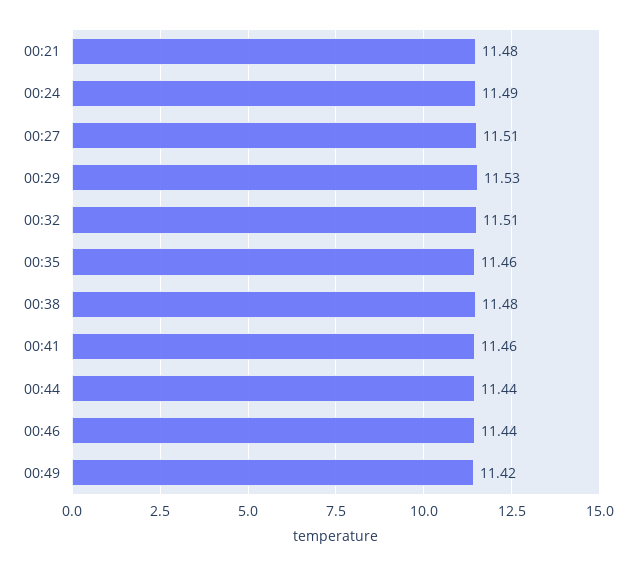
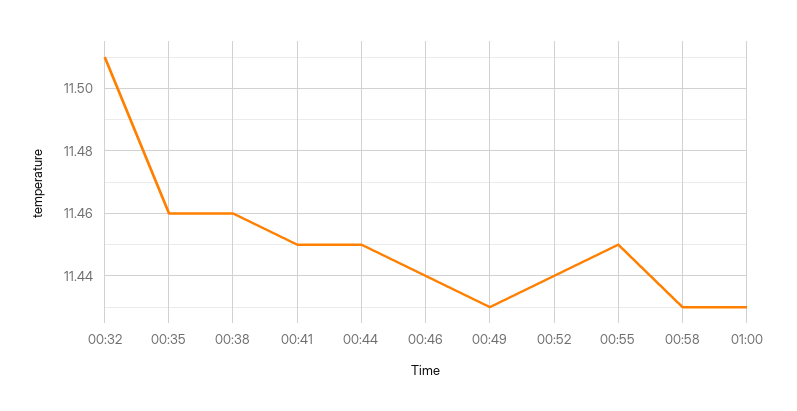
00:21: 11.48 -> none
00:24: 11.49 -> none
00:27: 11.51 -> none
00:29: 11.53 -> none
00:38: 11.48 -> 11.46
00:41: 11.46 -> 11.45
00:44: 11.44 -> 11.45
00:49: 11.42 -> 11.43
00:52: none -> 11.44
00:55: none -> 11.45
00:58: none -> 11.43
01:00: none -> 11.43

